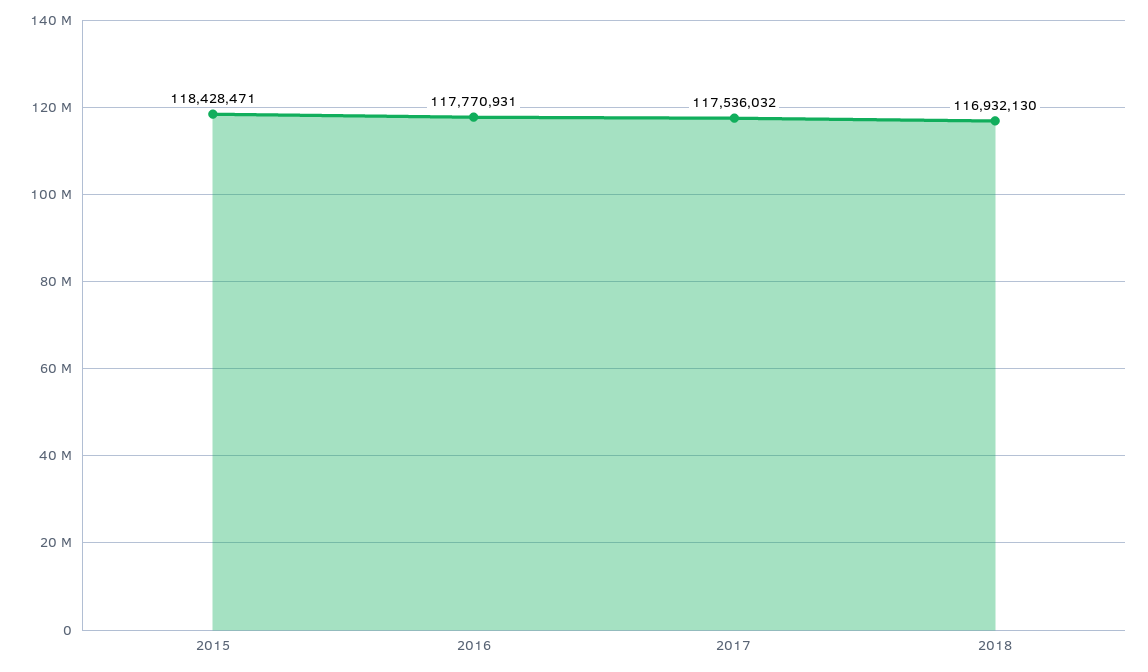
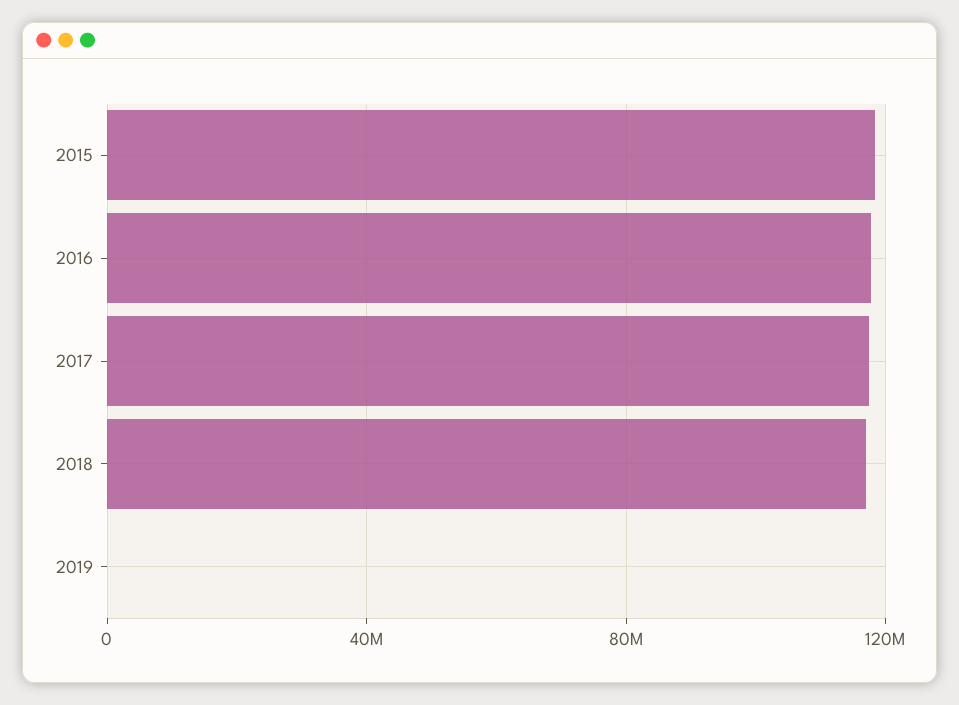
2019: none -> 0

